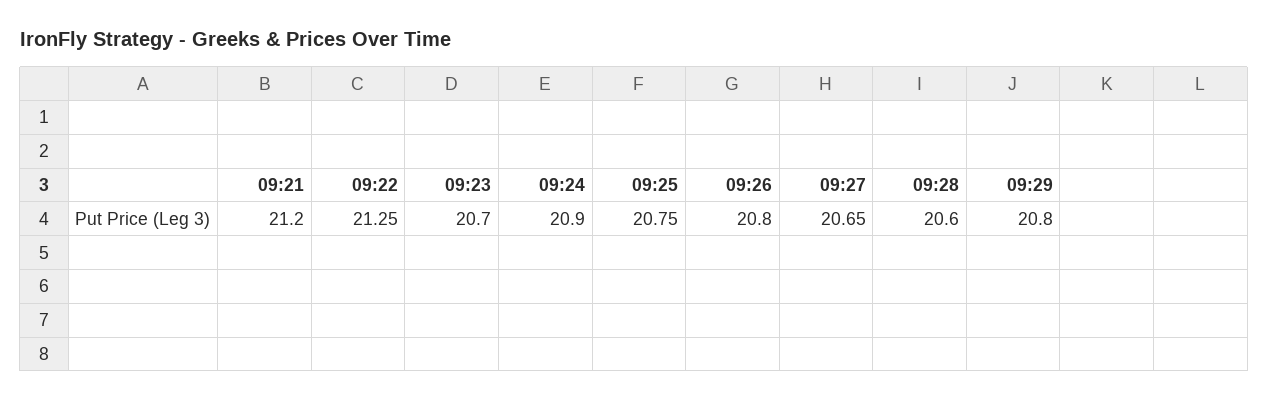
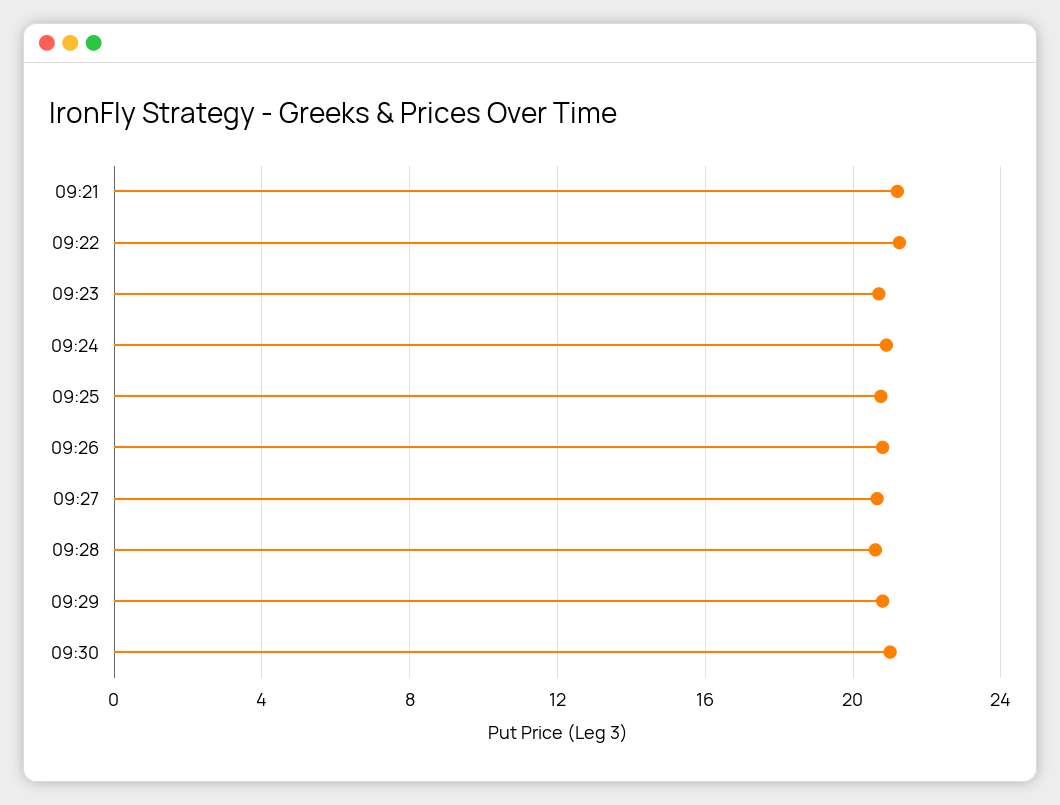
09:30: none -> 21

